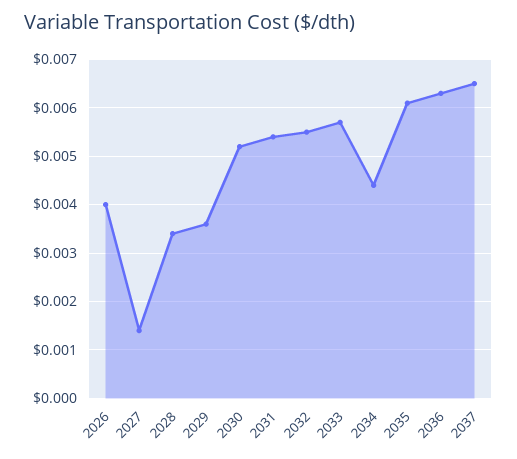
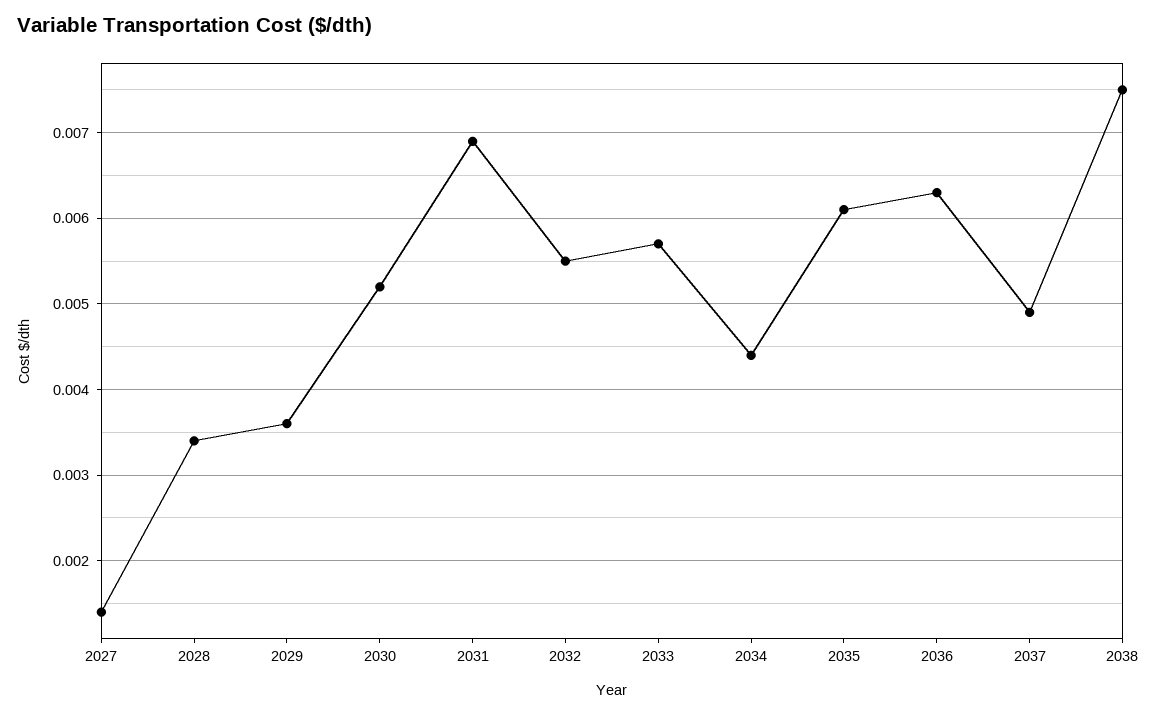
2026: 0.004 -> none
2031: 0.0055 -> 0.0069
2037: 0.0065 -> 0.0049
2038: none -> 0.0075

